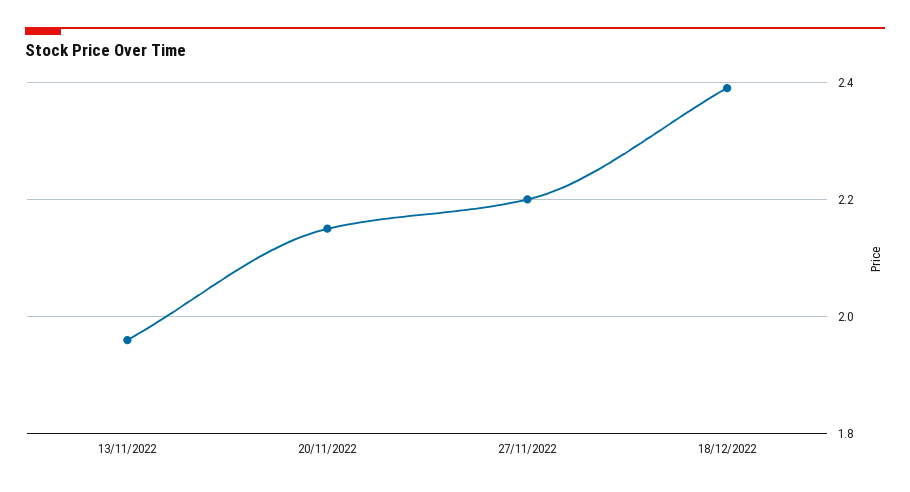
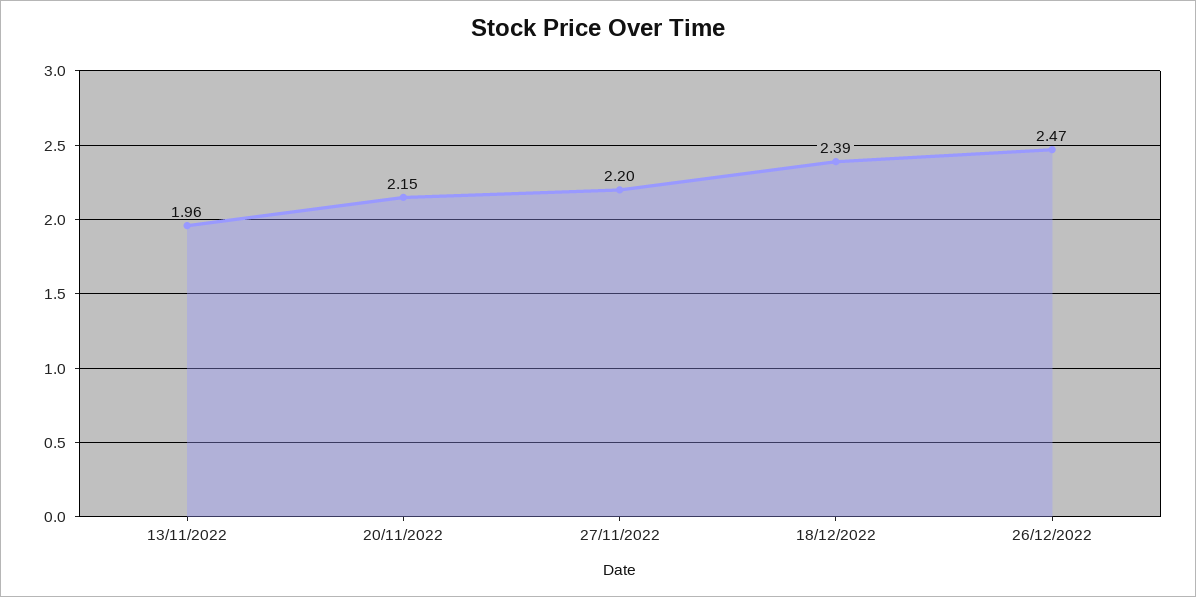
26/12/2022: none -> 2.47

